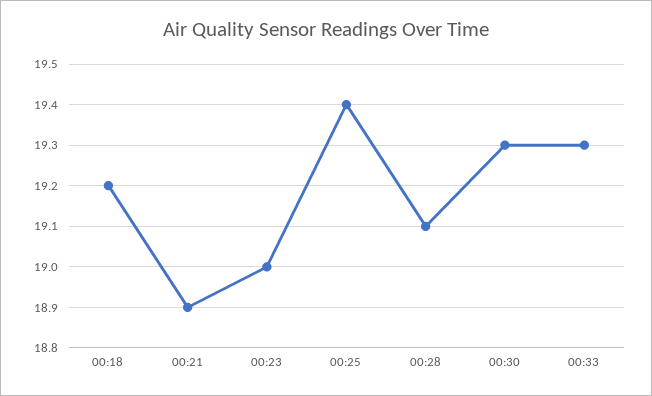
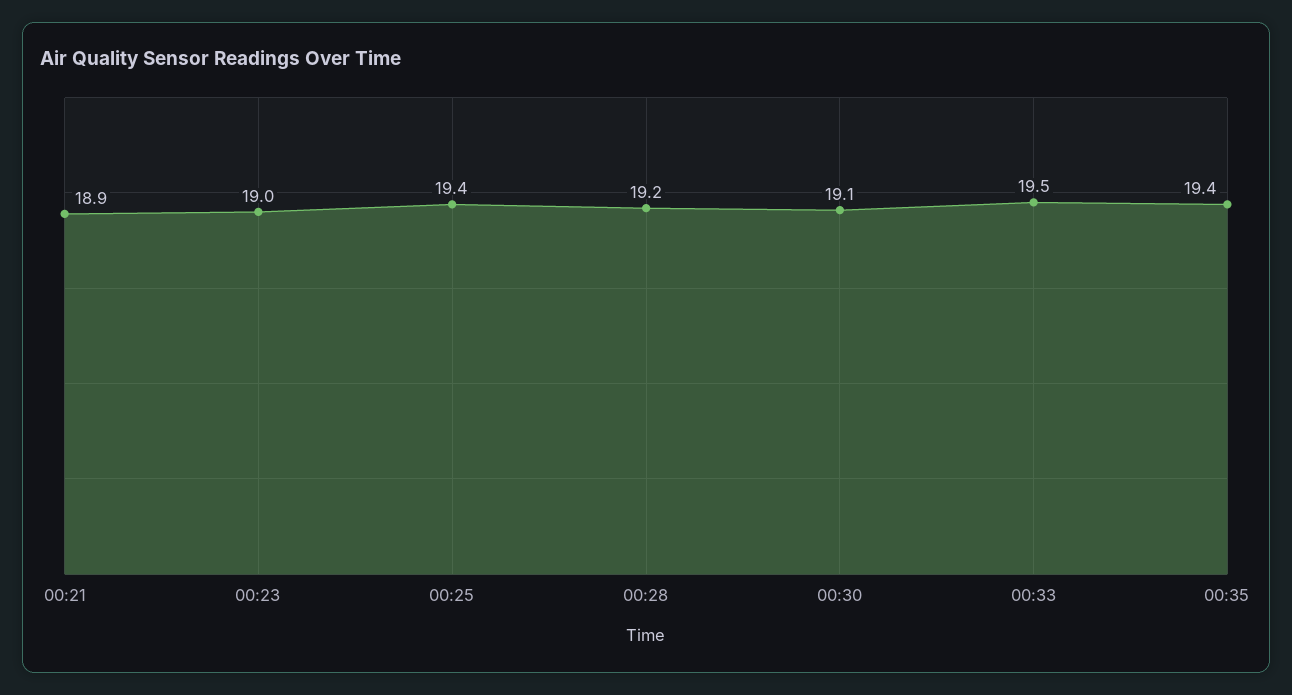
00:18: 19.2 -> none
00:28: 19.1 -> 19.2
00:30: 19.3 -> 19.1
00:33: 19.3 -> 19.5
00:35: none -> 19.4

